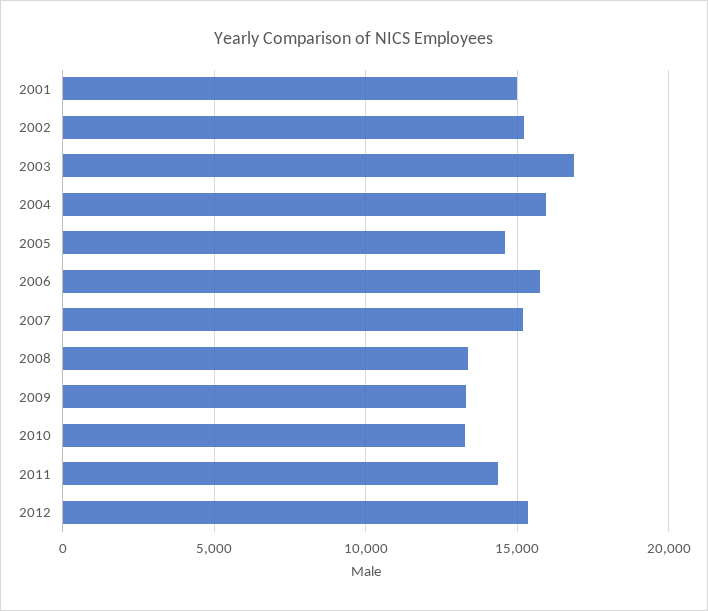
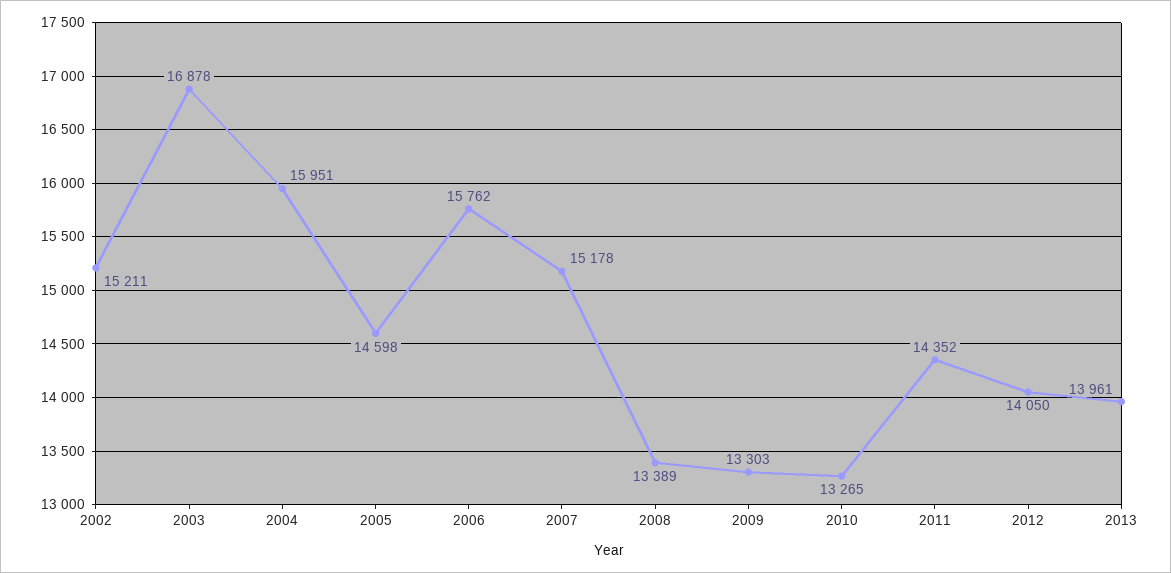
2001: 15000 -> none
2012: 15500 -> 14050
2013: none -> 13961

